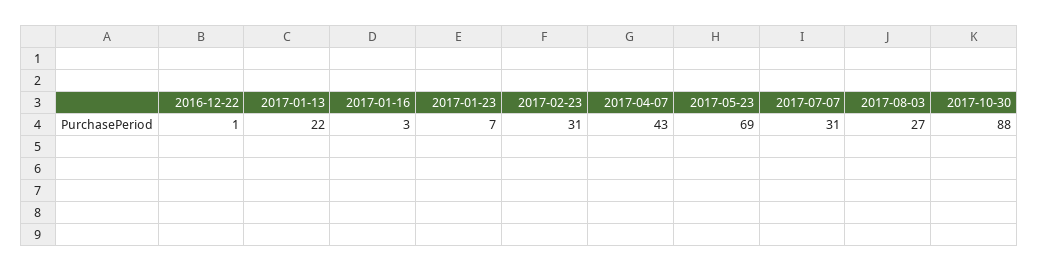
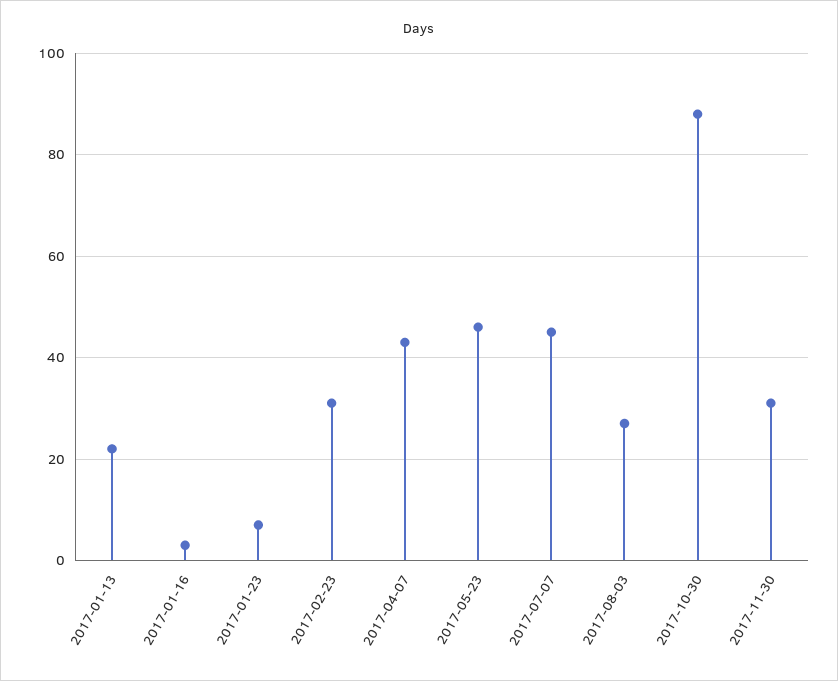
2016-12-22: 1 -> none
2017-05-23: 69 -> 45
2017-07-07: 31 -> 45
2017-11-30: none -> 30

